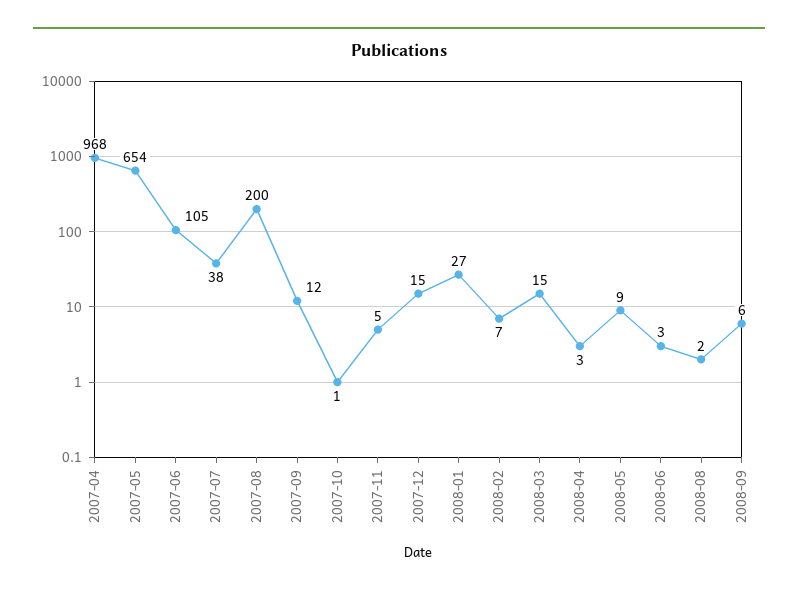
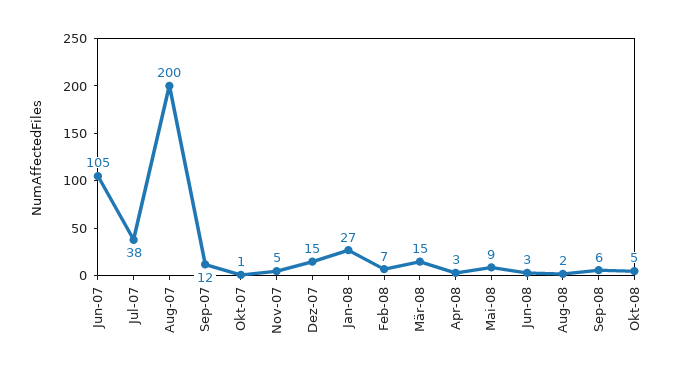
2007-04: 968 -> none
2007-05: 654 -> none
Okt-08: none -> 5

